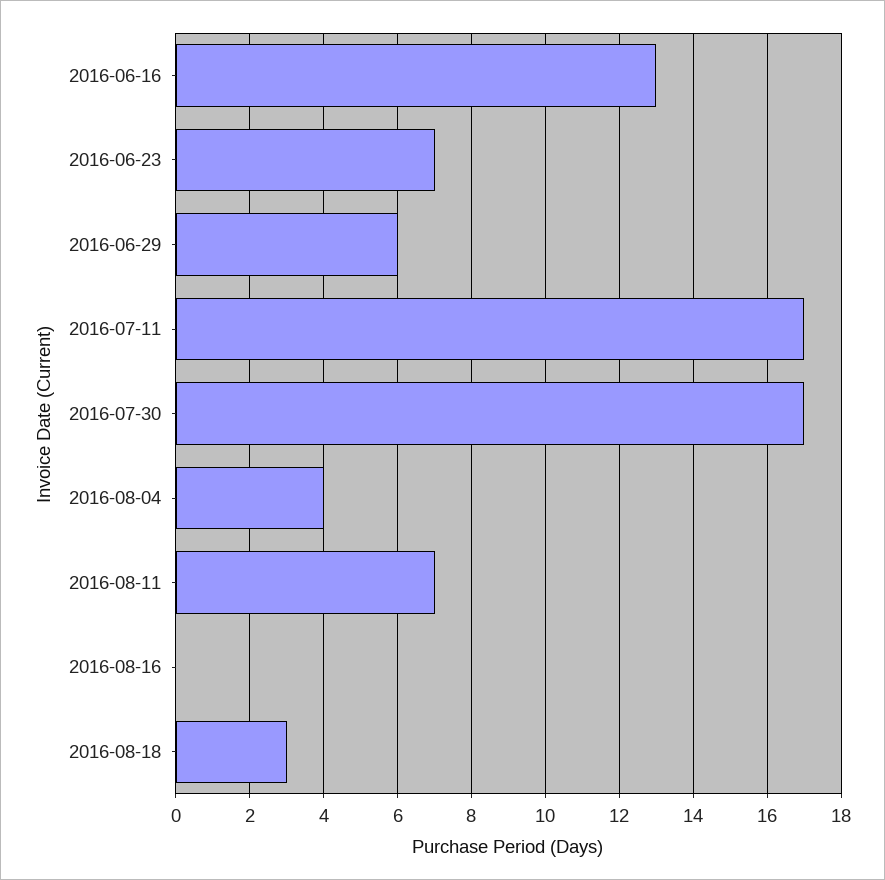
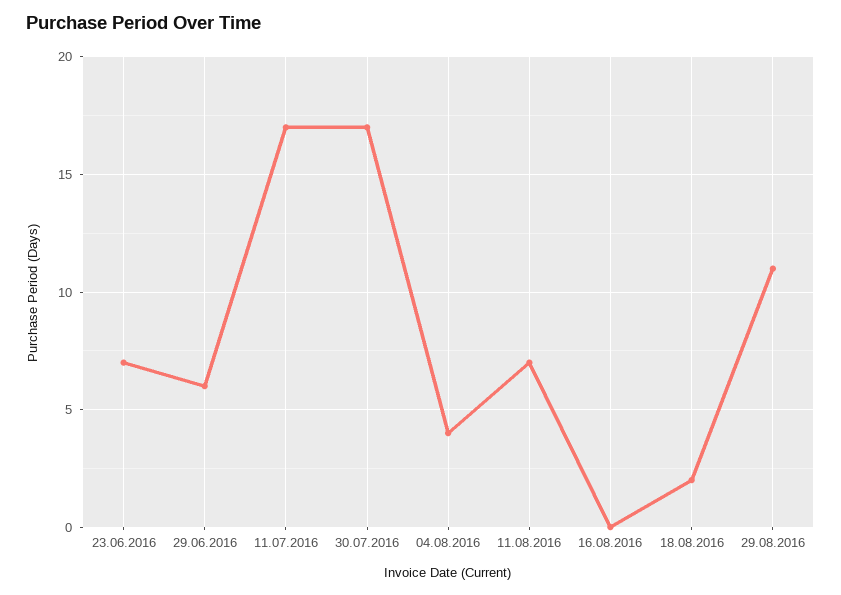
2016-06-16: 13 -> none
2016-08-18: 3 -> 2
29.08.2016: none -> 11

